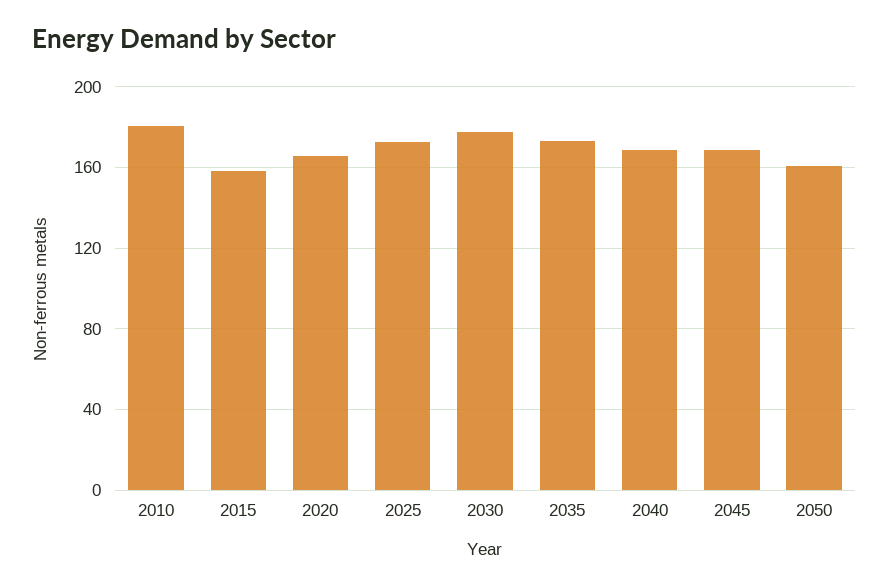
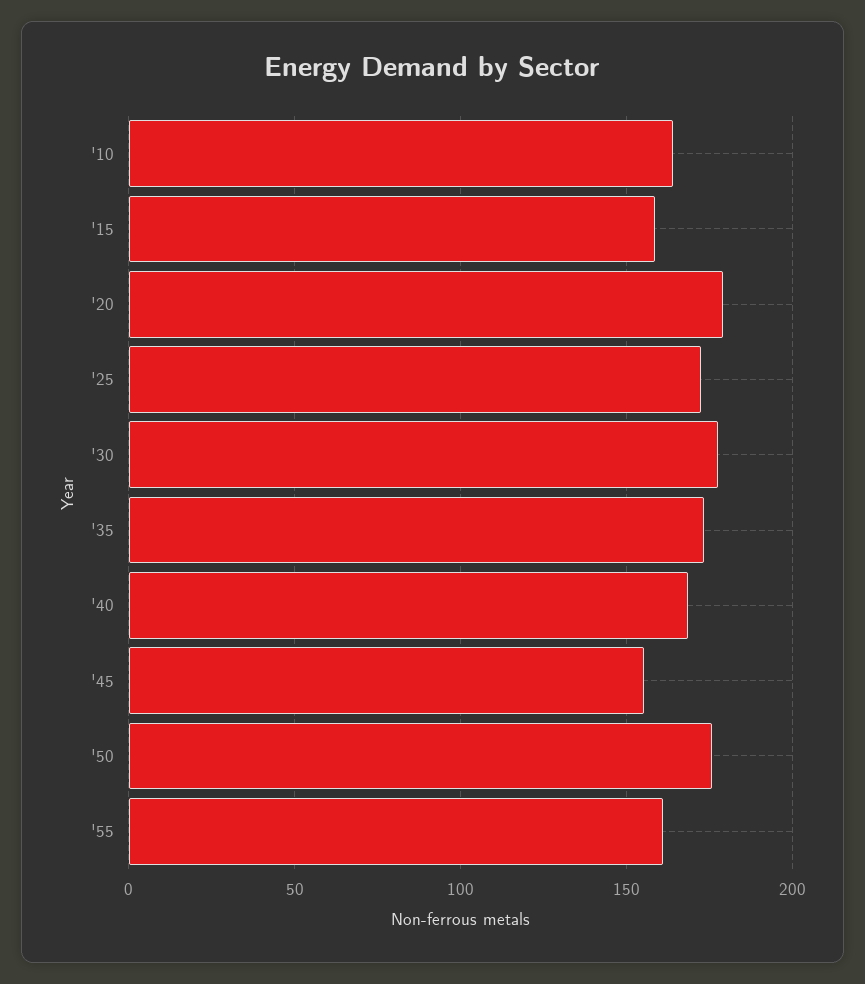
2010: 180 -> 165
2020: 165 -> 180
2045: 170 -> 155
2050: 160 -> 175
'55: none -> 160

